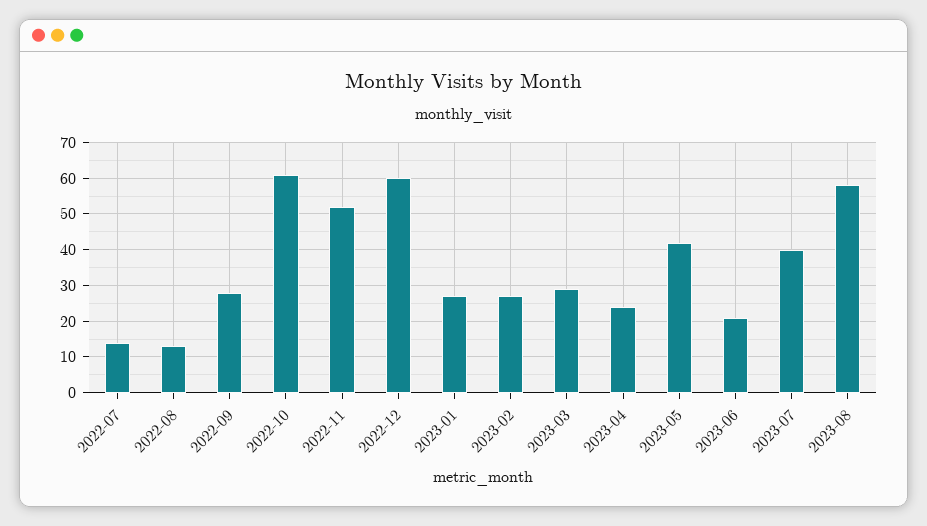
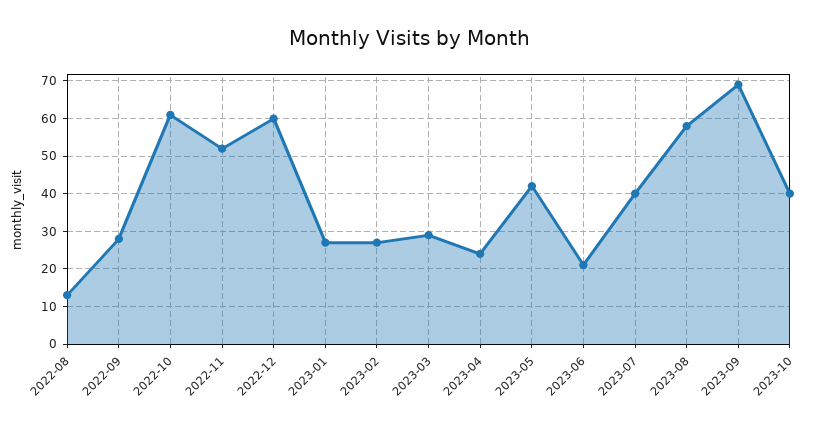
2022-07: 15 -> none
2023-09: none -> 70
2023-10: none -> 40

